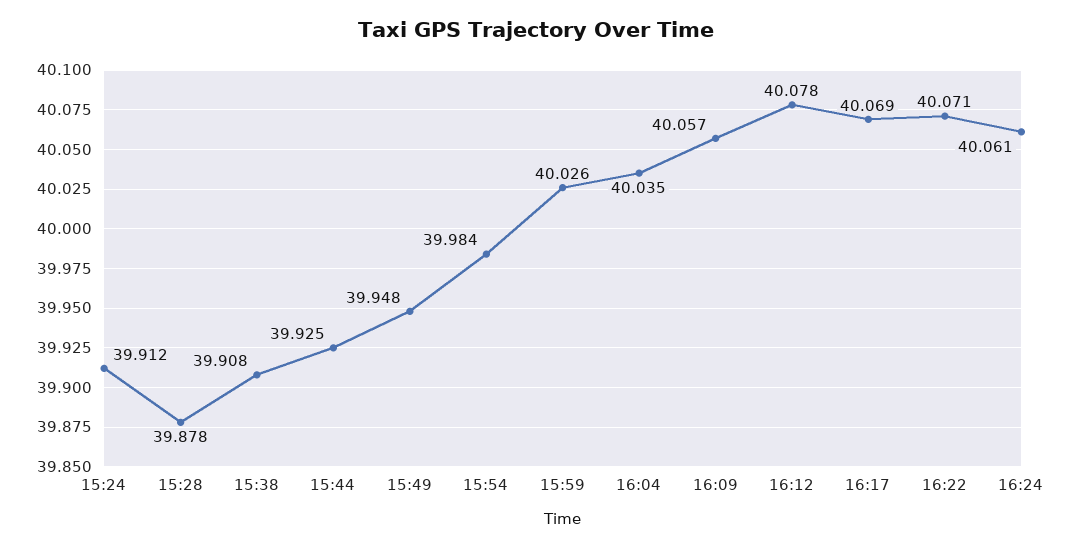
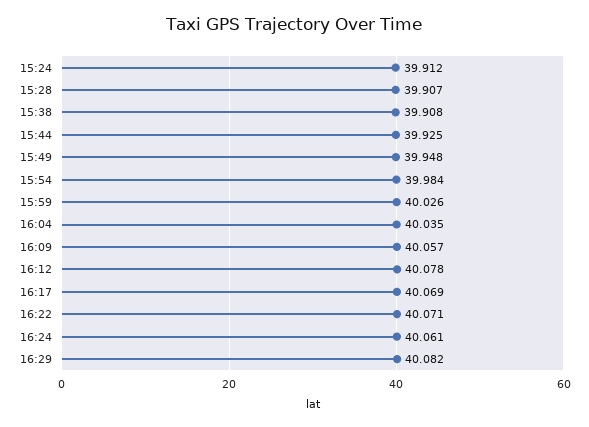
15:28: 39.878 -> 39.907
16:29: none -> 40.082

